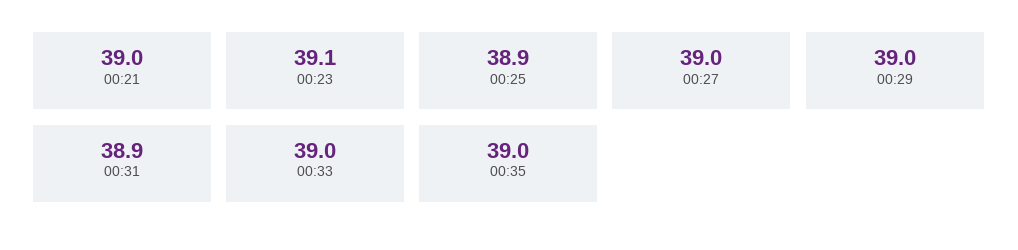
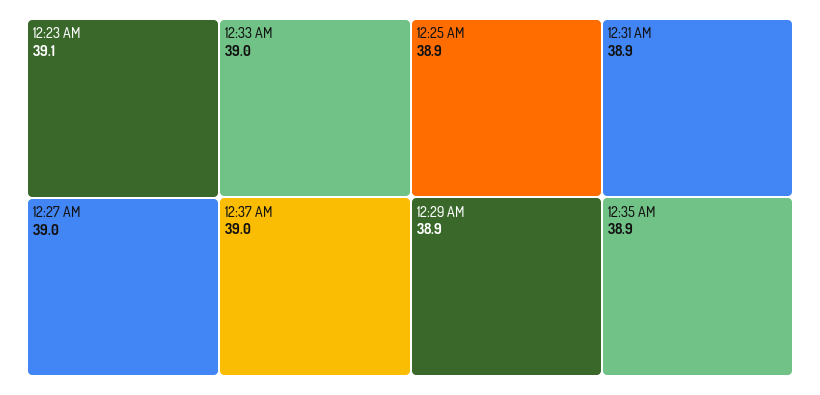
00:21: 39 -> none
00:29: 39 -> 38.9
00:35: 39 -> 38.9
12:37 AM: none -> 39

